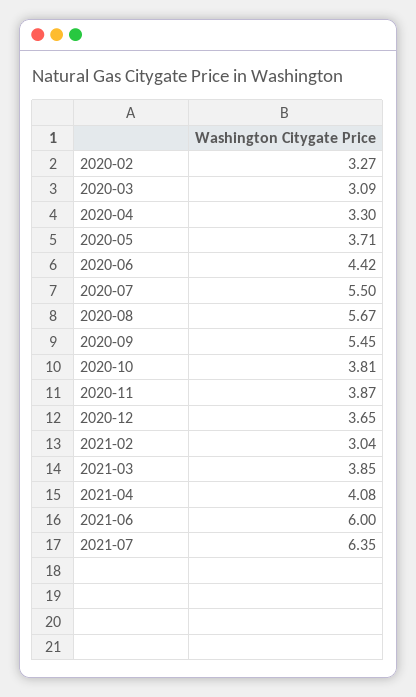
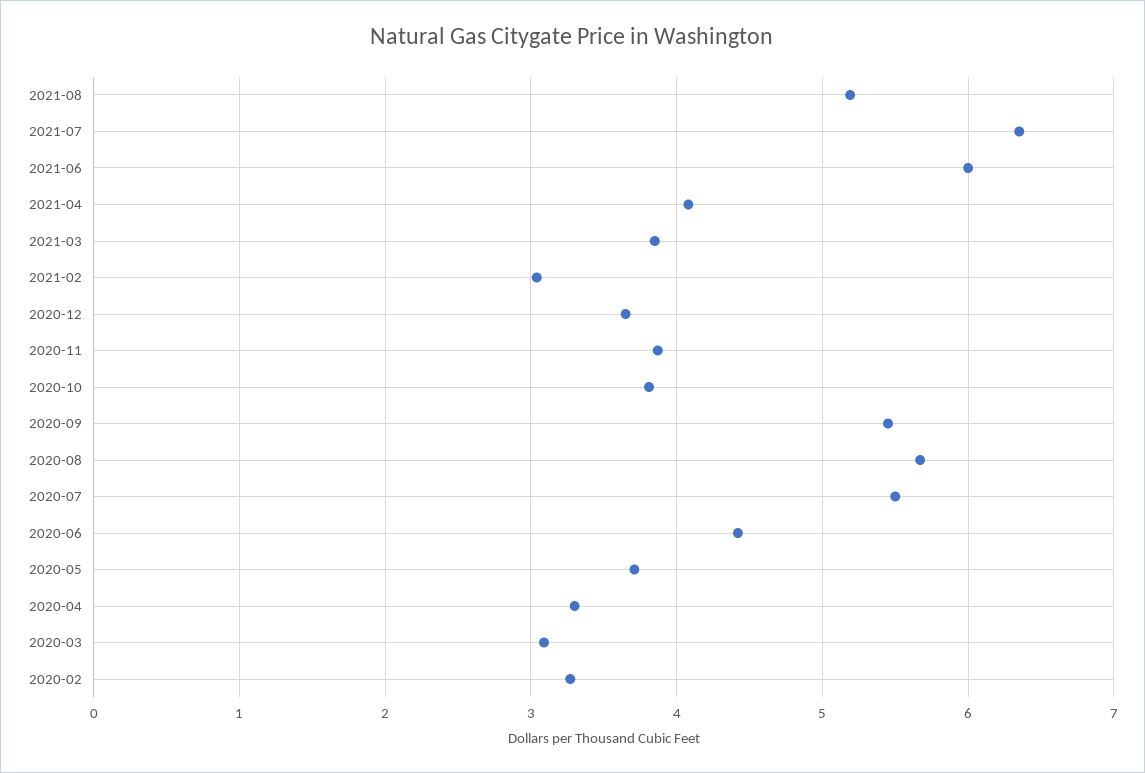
2021-08: none -> 5.2

